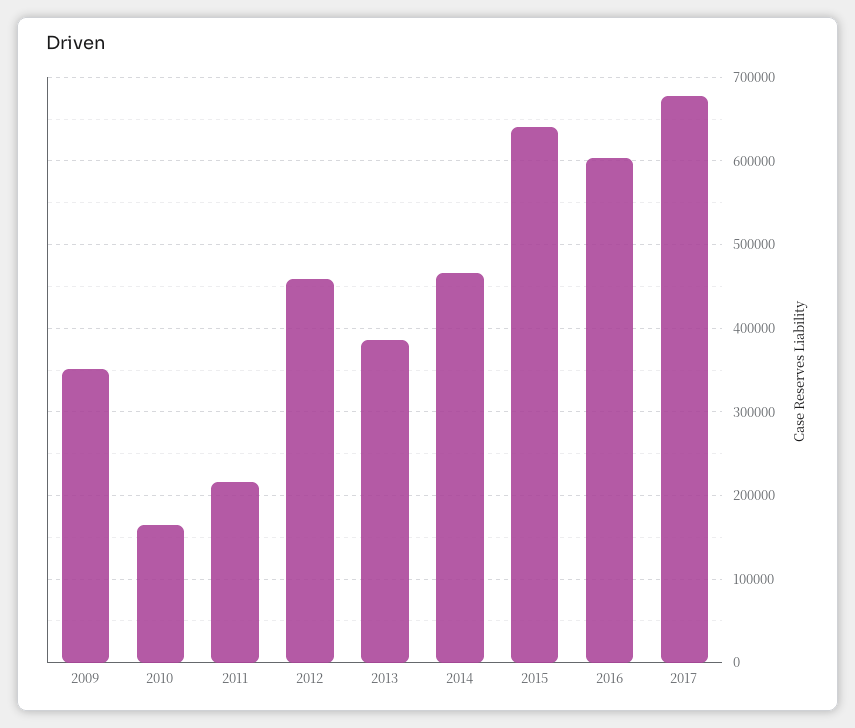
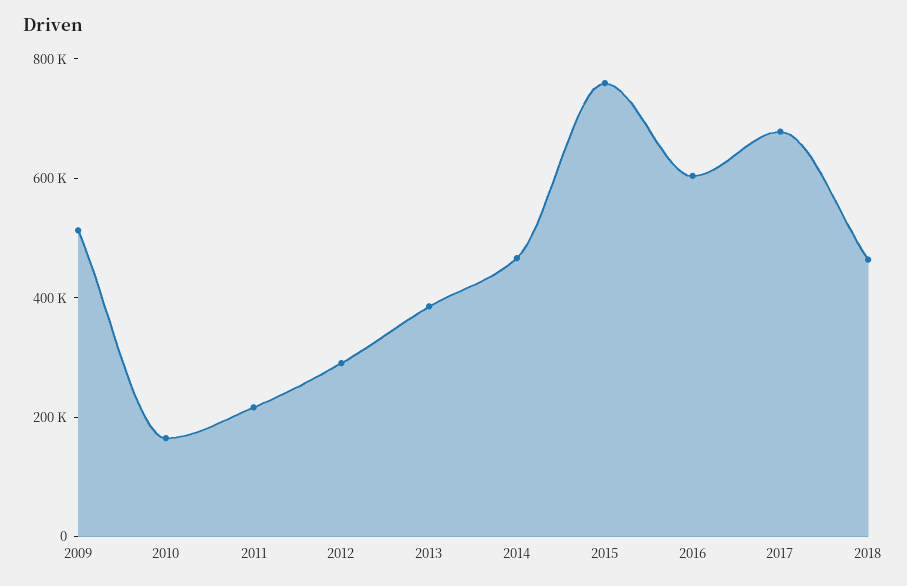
2009: 350000 -> 500000
2012: 460000 -> 300000
2015: 640000 -> 750000
2018: none -> 450000

